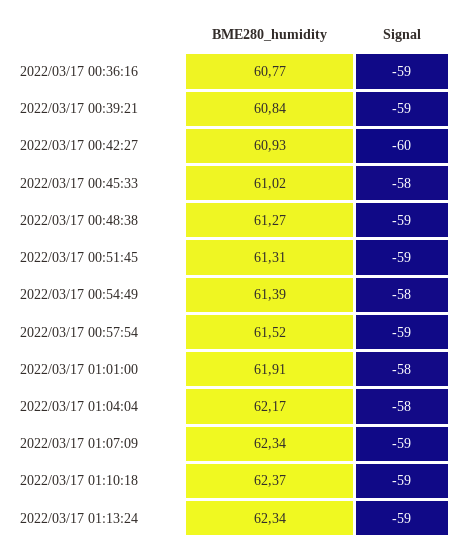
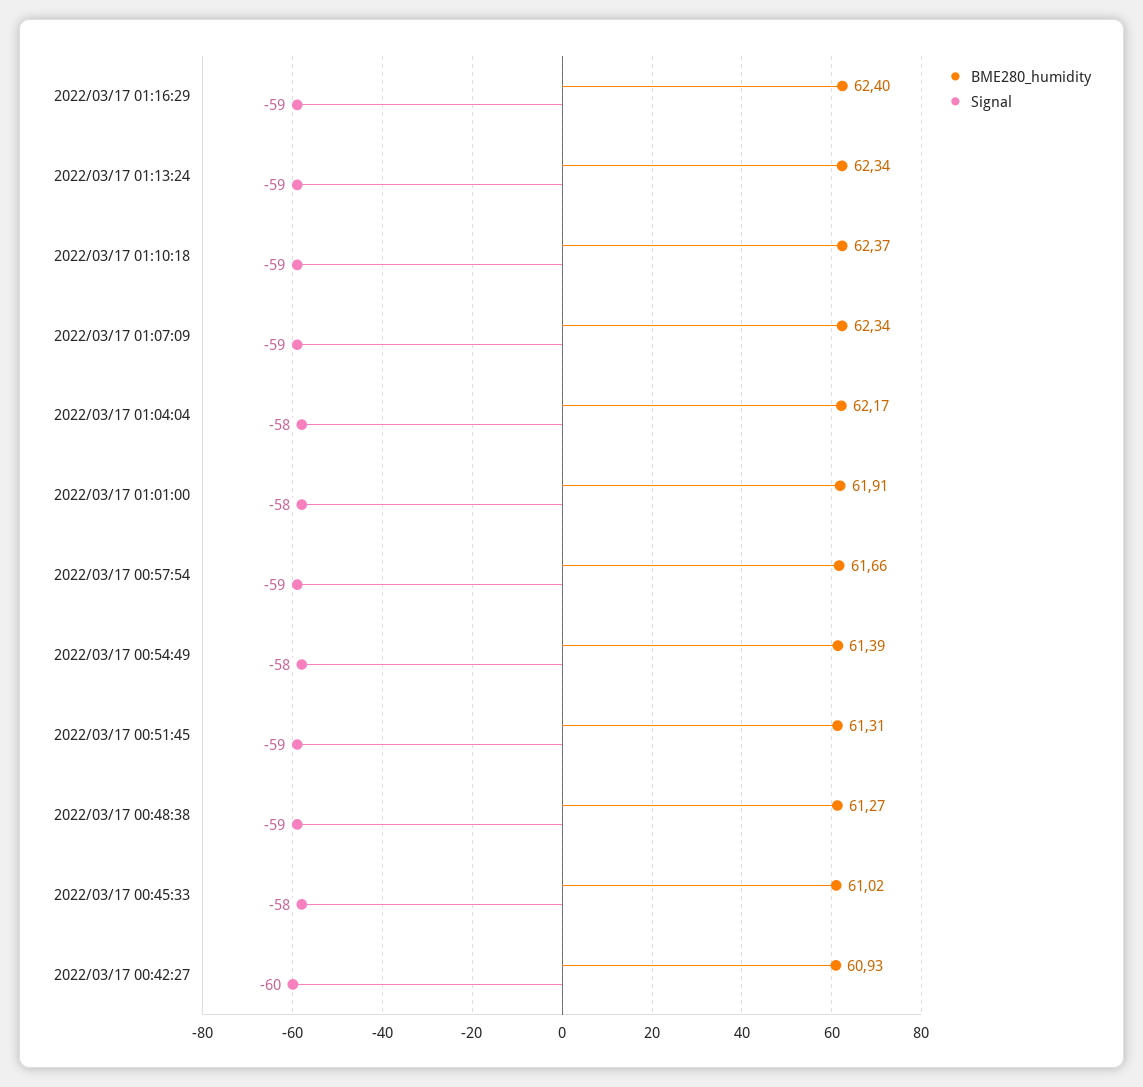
BME280_humidity, 2022/03/17 00:36:16: 60.77 -> none
Signal, 2022/03/17 00:36:16: -59 -> none
BME280_humidity, 2022/03/17 00:39:21: 60.84 -> none
Signal, 2022/03/17 00:39:21: -59 -> none
BME280_humidity, 2022/03/17 00:57:54: 61.52 -> 61.66
BME280_humidity, 2022/03/17 01:16:29: none -> 62.4
Signal, 2022/03/17 01:16:29: none -> -59

